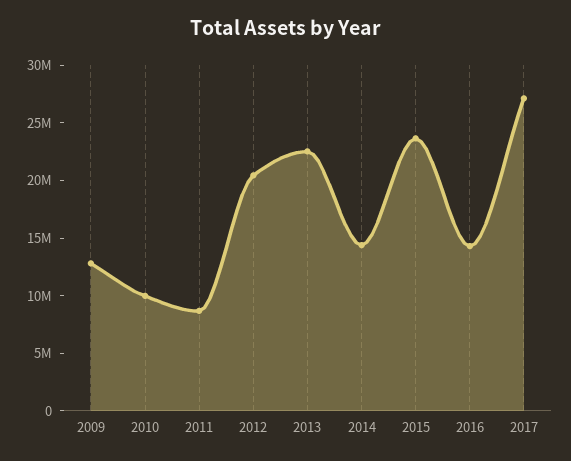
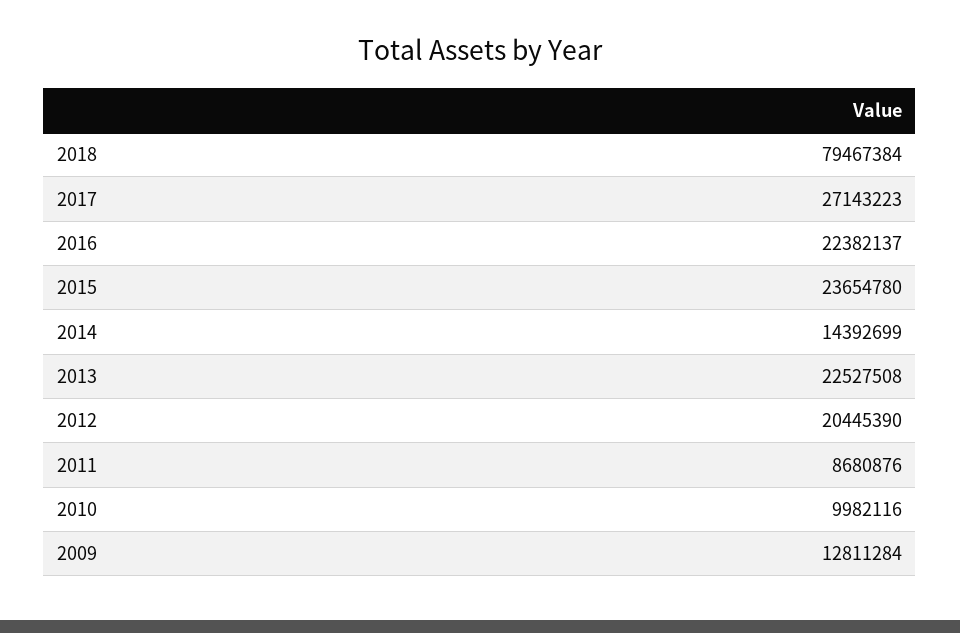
2016: 14000000 -> 22382137
2018: none -> 79467384

